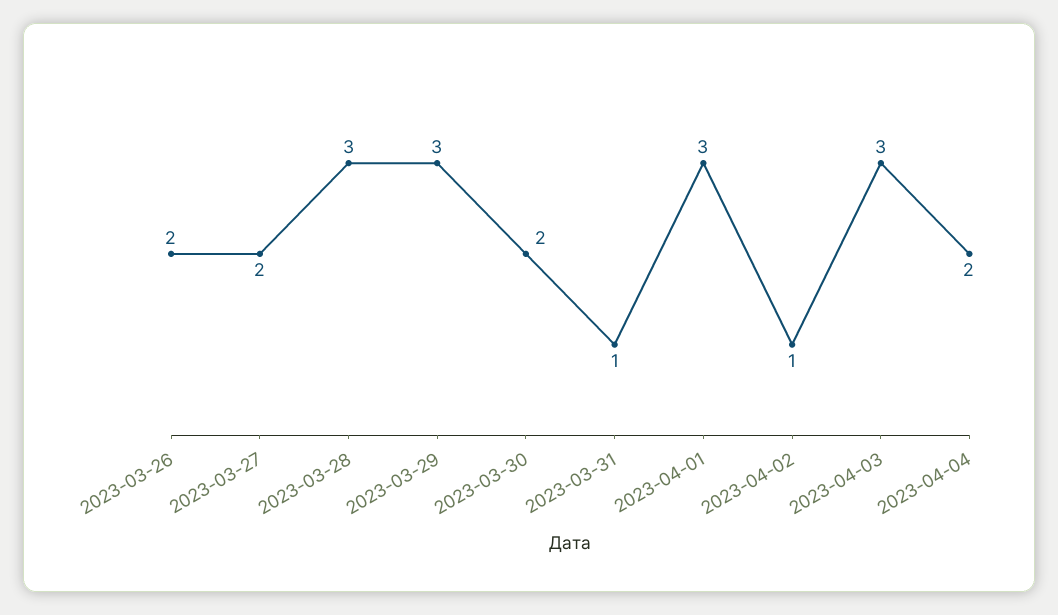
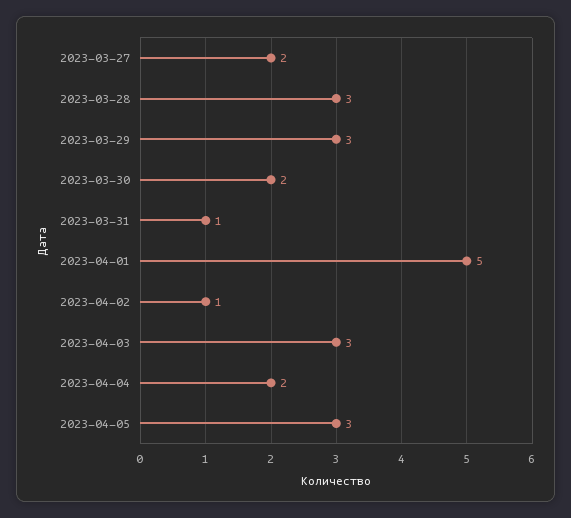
2023-03-26: 2 -> none
2023-04-01: 3 -> 5
2023-04-05: none -> 3

